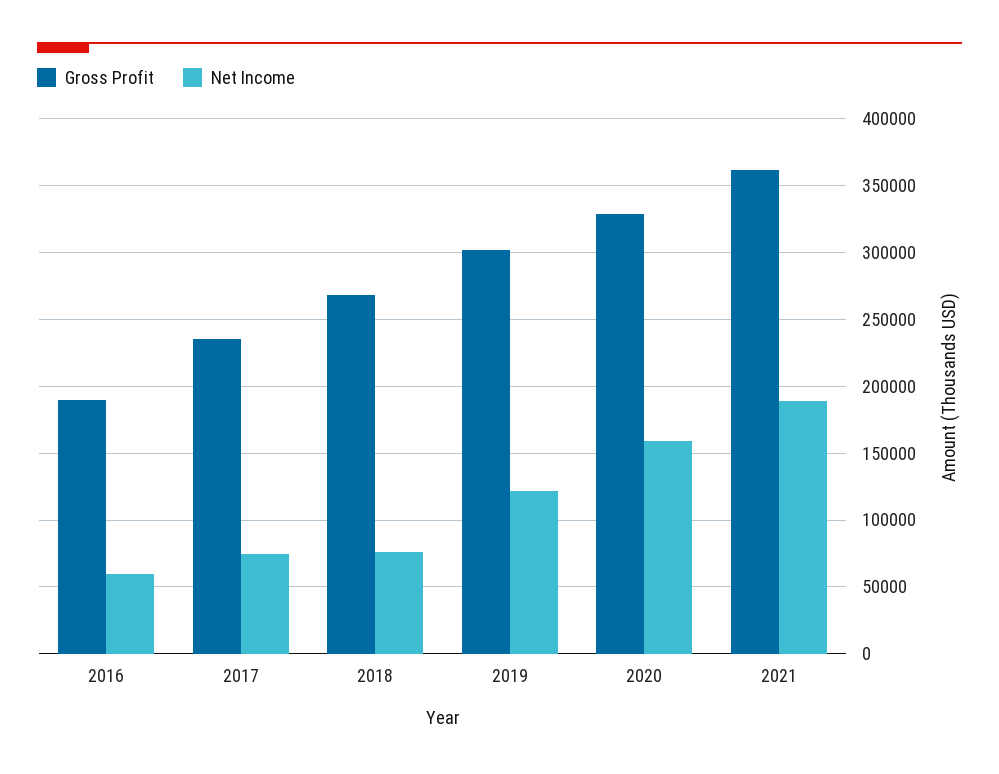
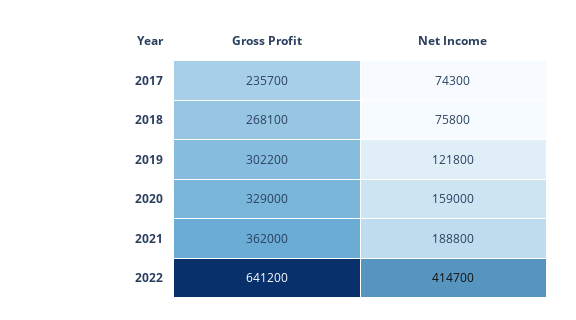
Gross Profit, 2016: 190000 -> none
Net Income, 2016: 60000 -> none
Gross Profit, 2022: none -> 641200
Net Income, 2022: none -> 414700

